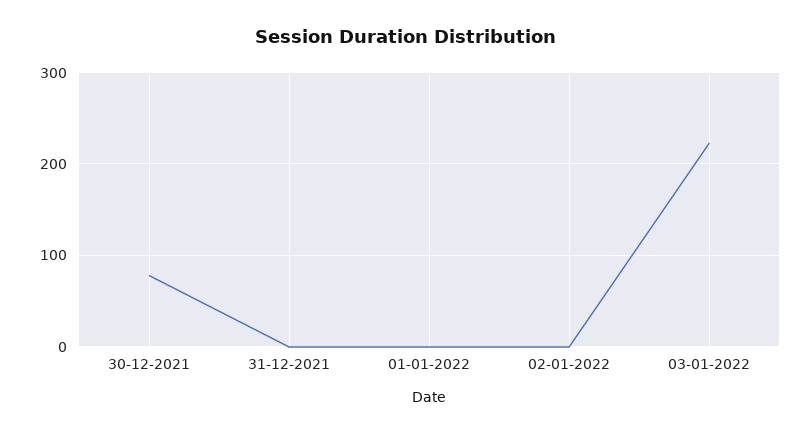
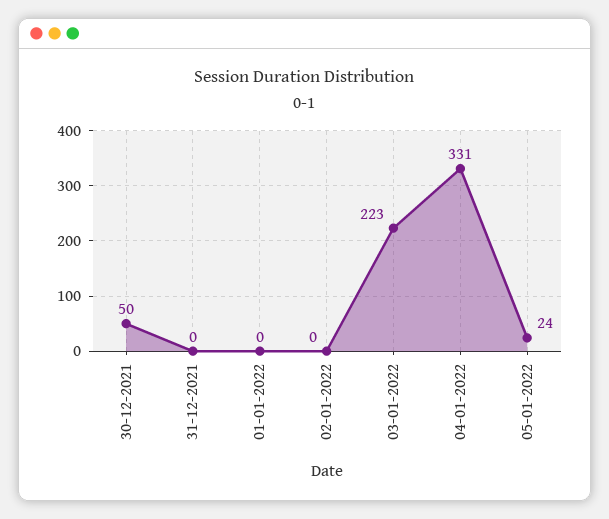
30-12-2021: 80 -> 50
04-01-2022: none -> 331
05-01-2022: none -> 24

